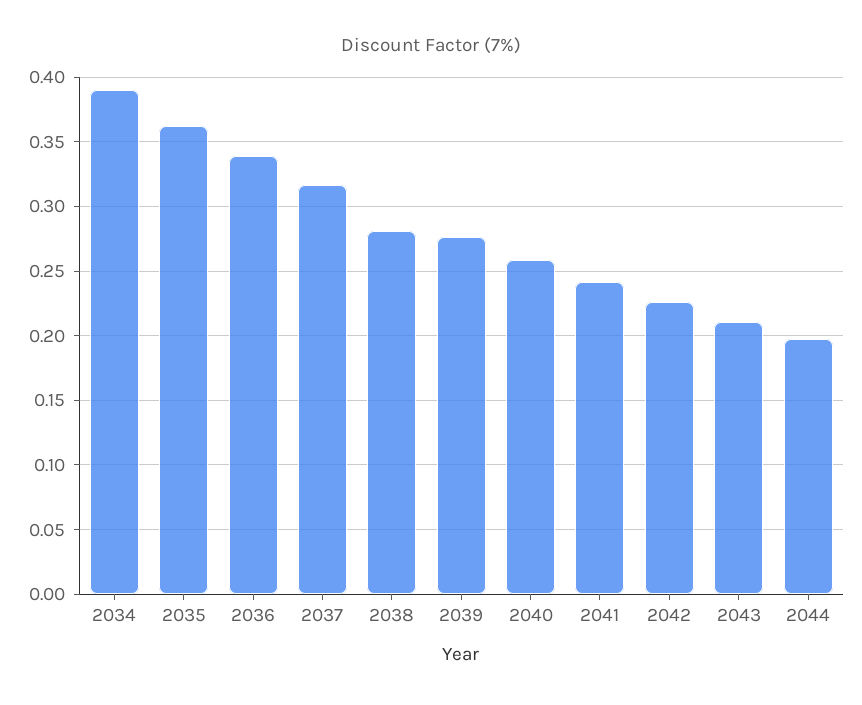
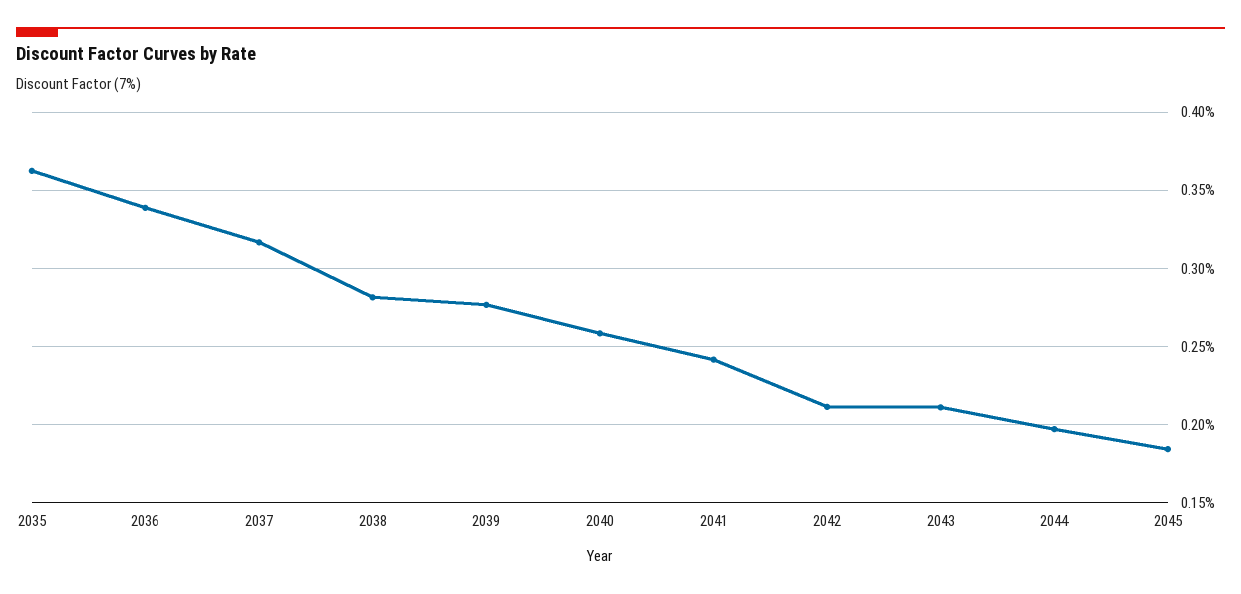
2034: 0.39 -> none
2042: 0.225 -> 0.21
2045: none -> 0.185

